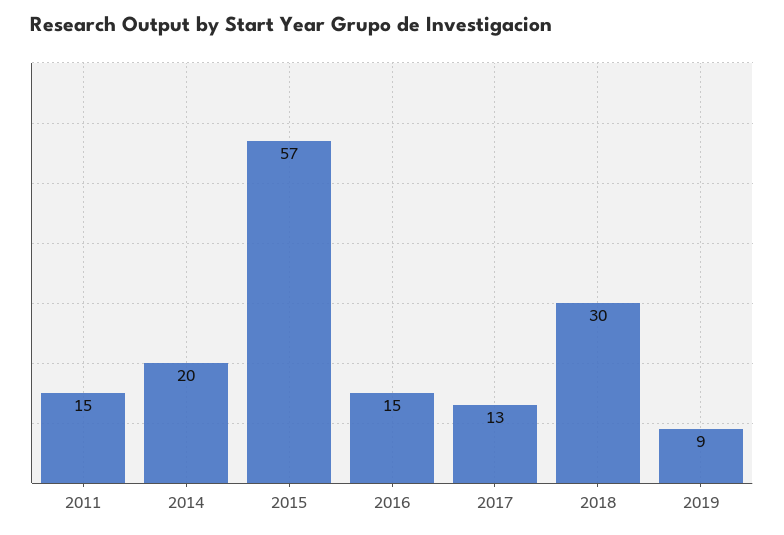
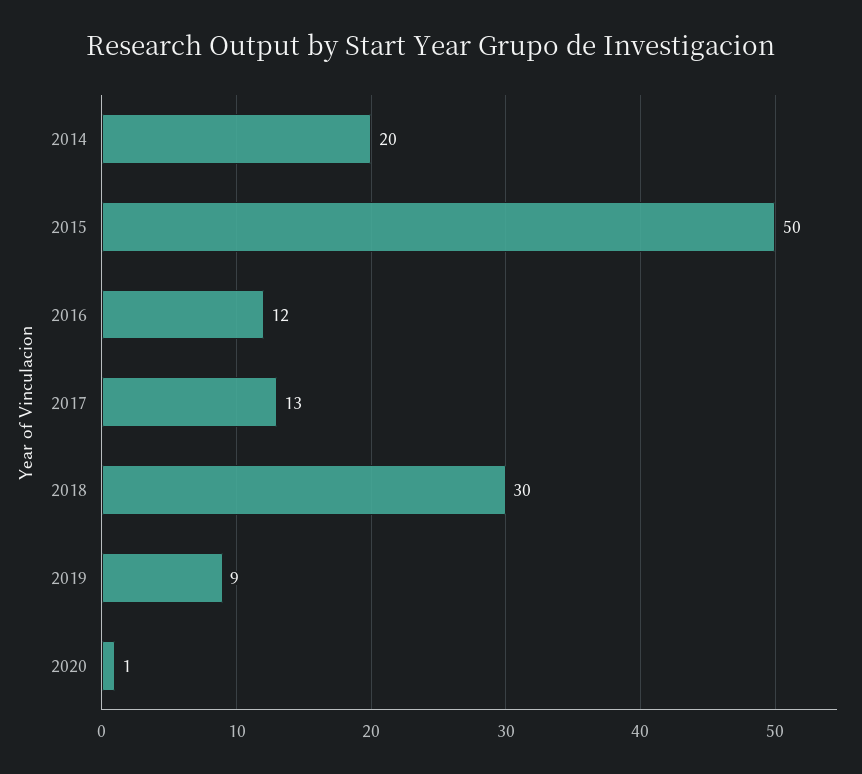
2011: 15 -> none
2015: 57 -> 50
2016: 15 -> 12
2020: none -> 1

